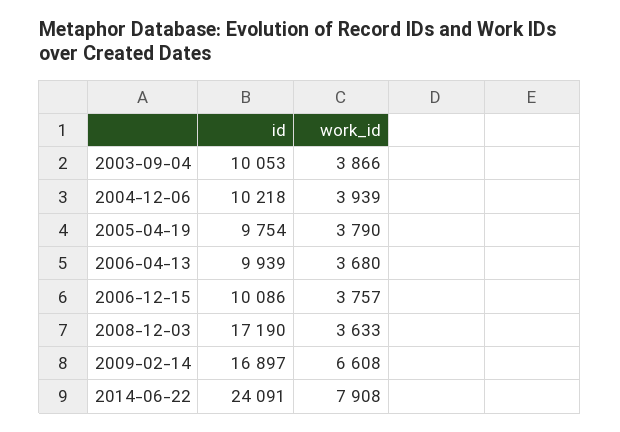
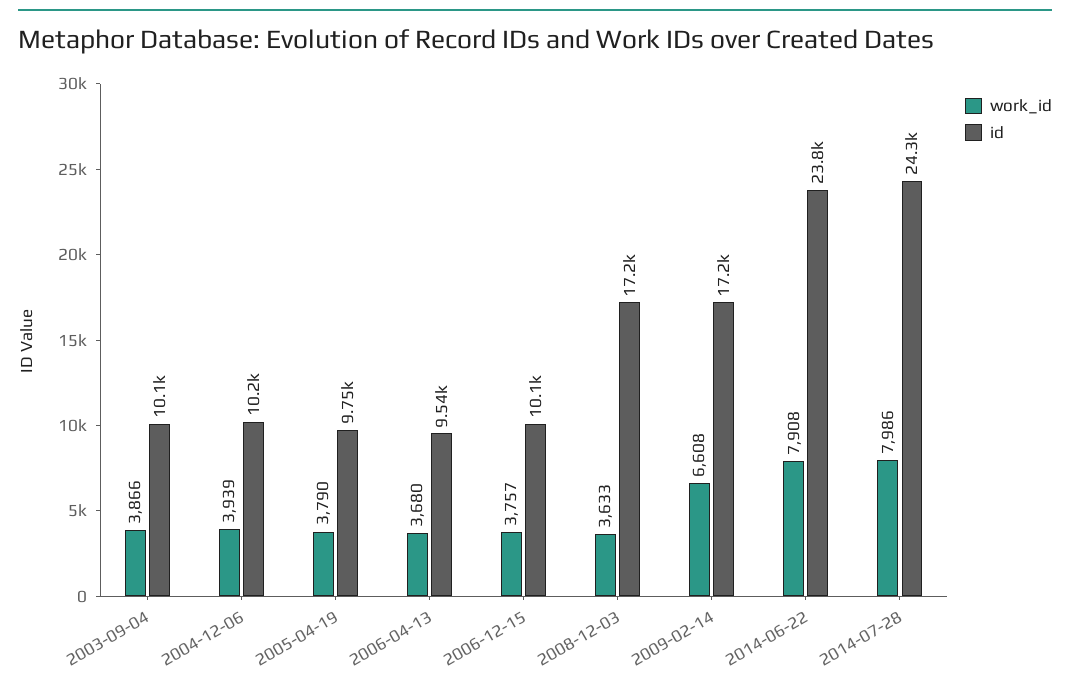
id, 2006-04-13: 9939 -> 9540
id, 2009-02-14: 16897 -> 17200
id, 2014-06-22: 24091 -> 23800
work_id, 2014-07-28: none -> 7986
id, 2014-07-28: none -> 24300

